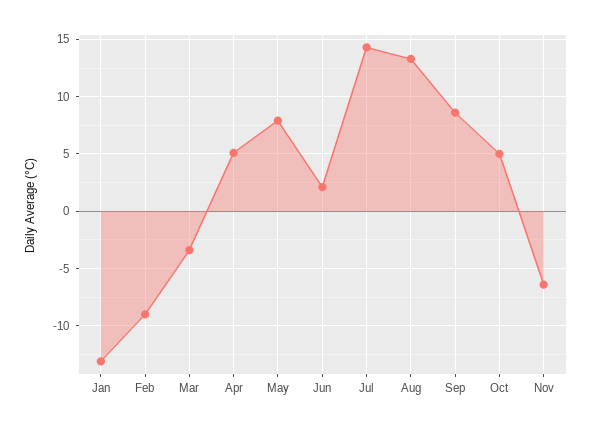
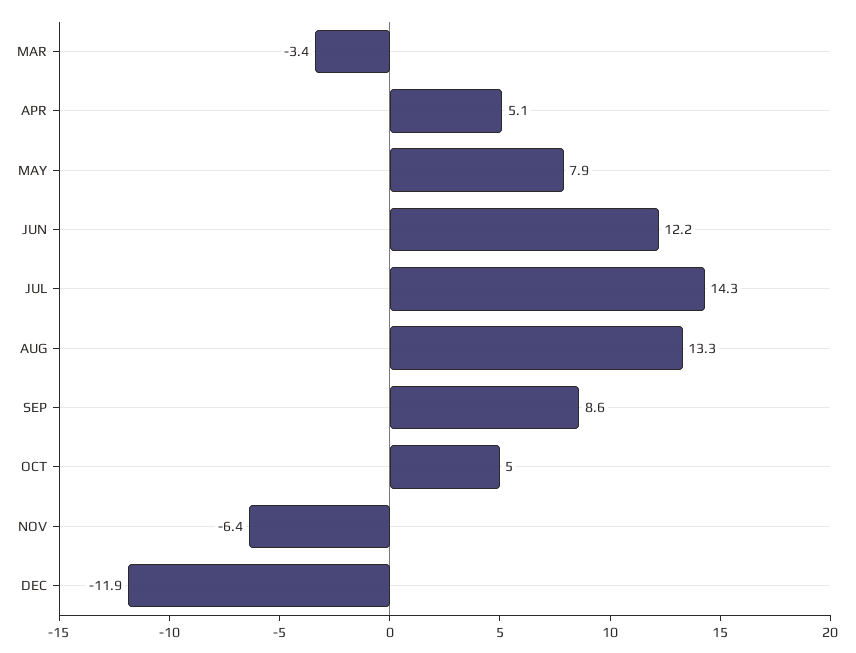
Jan: -13 -> none
Feb: -9 -> none
Jun: 2 -> 12.2
DEC: none -> -11.9

